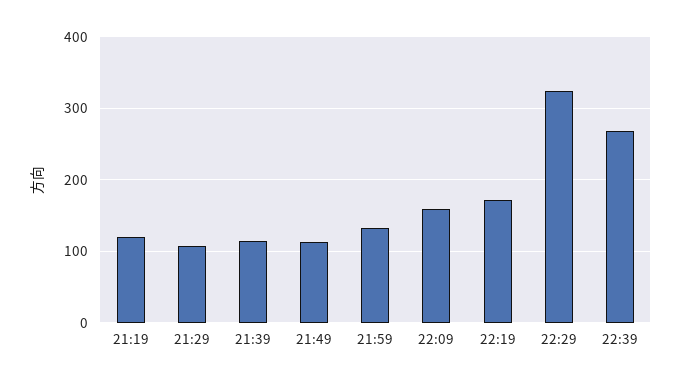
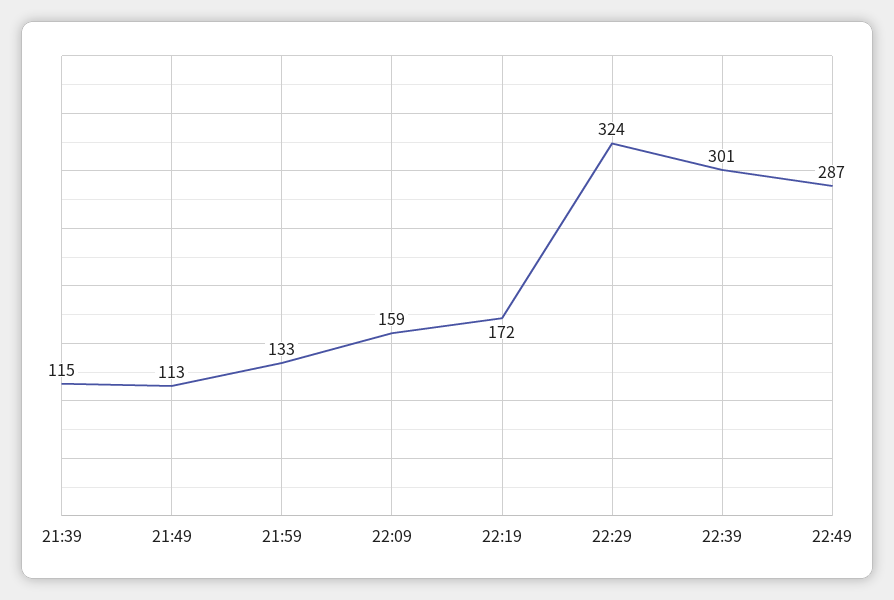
21:19: 120 -> none
21:29: 110 -> none
22:39: 270 -> 301
22:49: none -> 287

